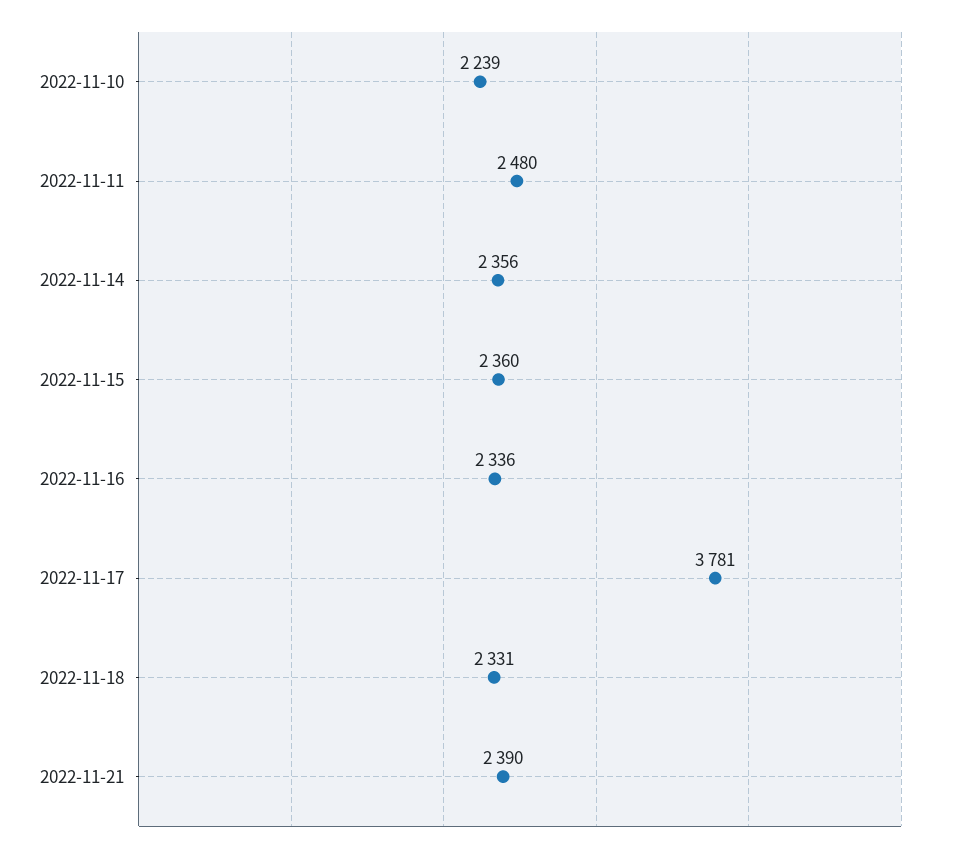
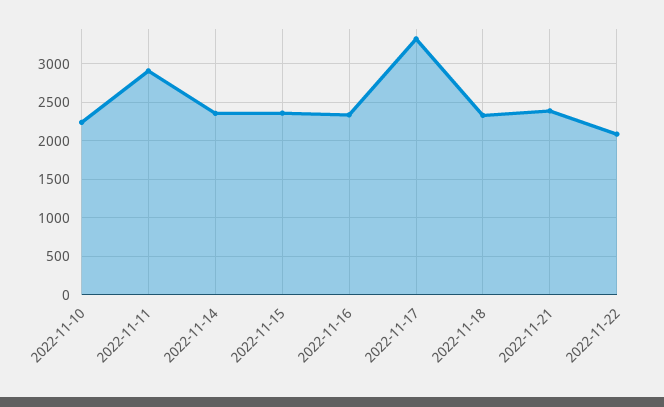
2022-11-11: 2480 -> 2900
2022-11-17: 3781 -> 3300
2022-11-22: none -> 2100

